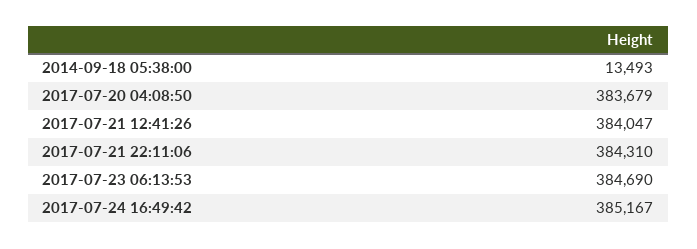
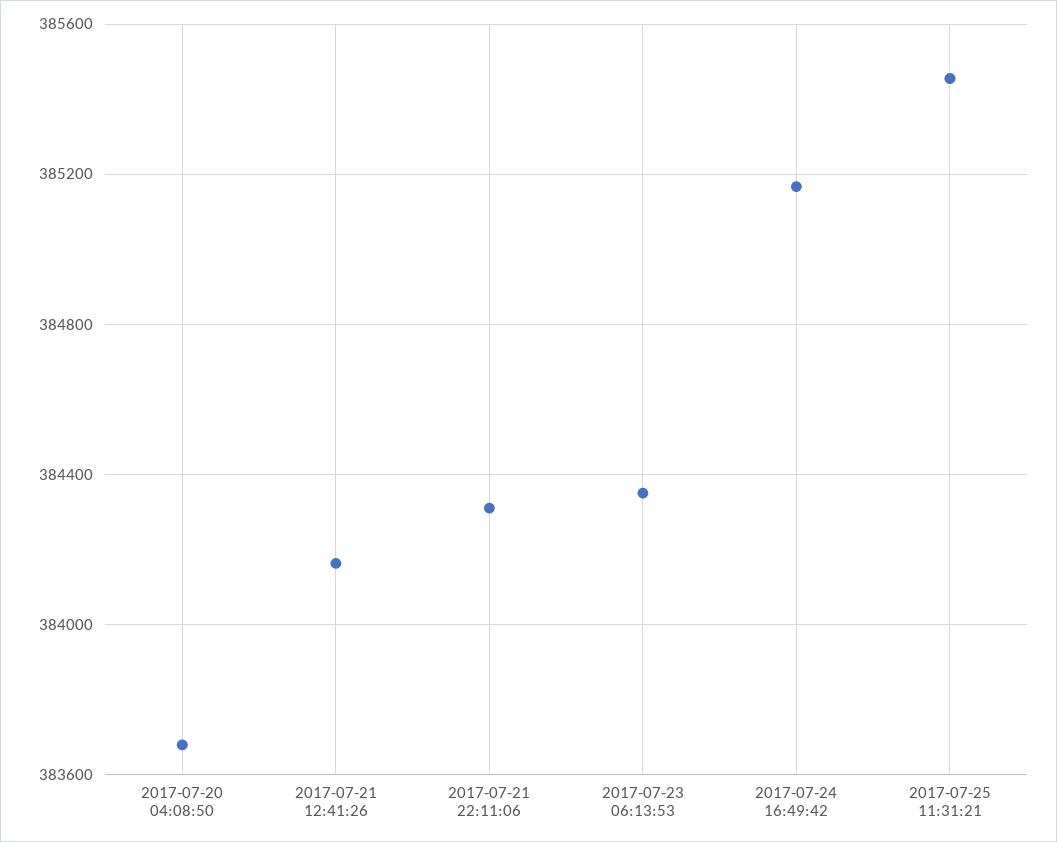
2014-09-18 05:38:00: 13493 -> none
2017-07-21 12:41:26: 384047 -> 384150
2017-07-23 06:13:53: 384690 -> 384350
2017-07-25 11:31:21: none -> 385450

